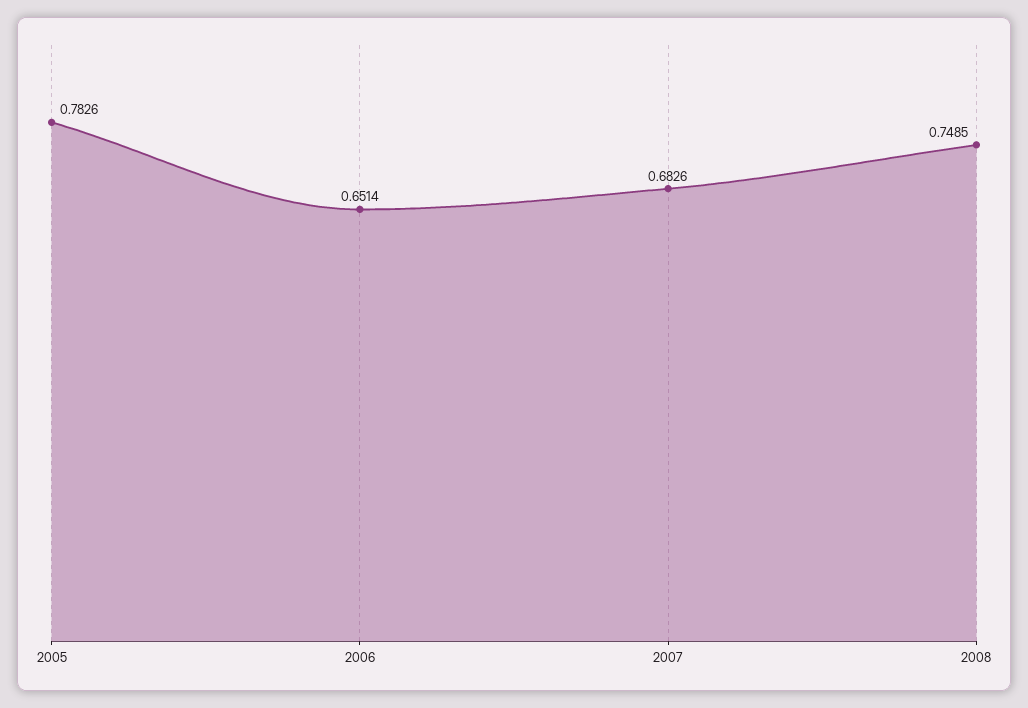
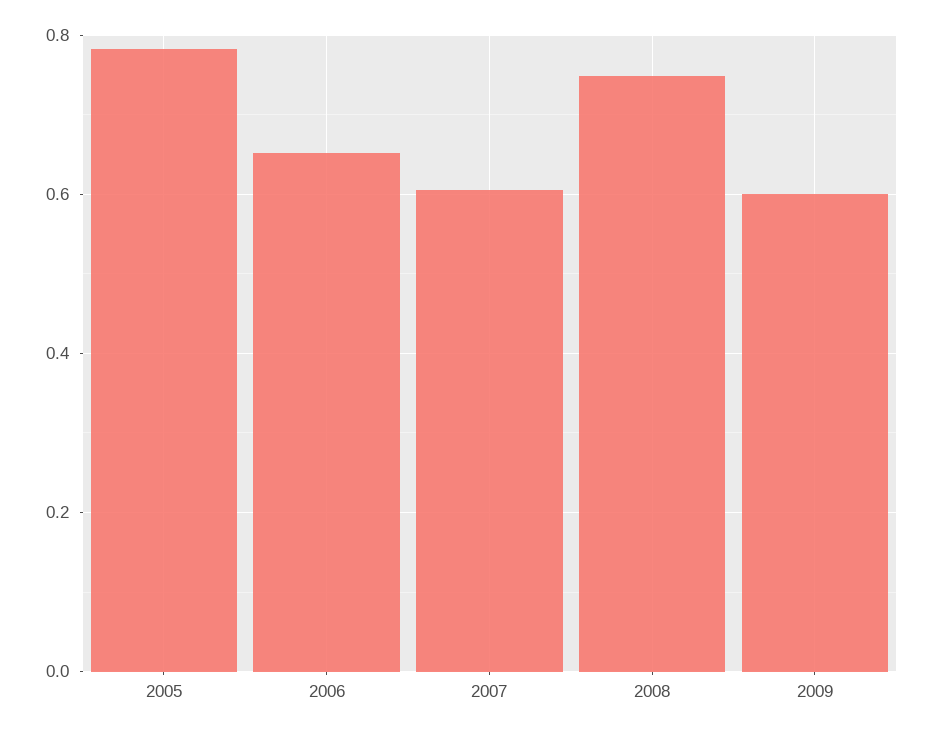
2007: 0.6826 -> 0.6
2009: none -> 0.6

